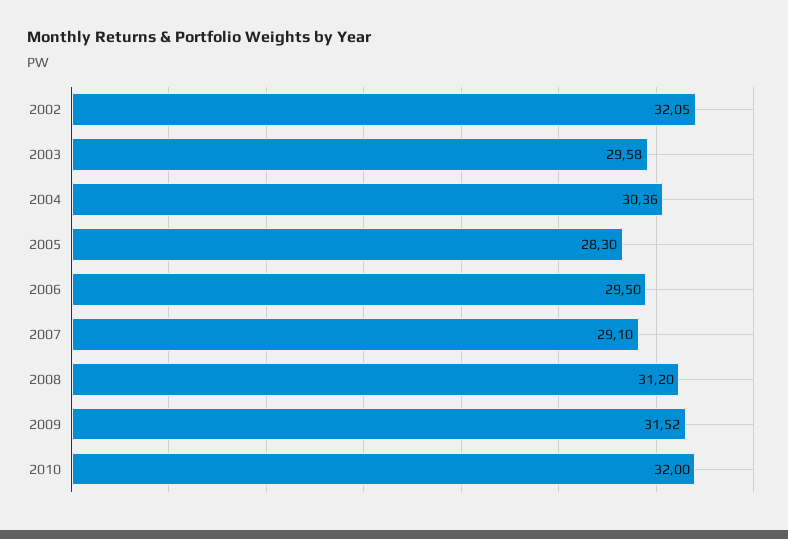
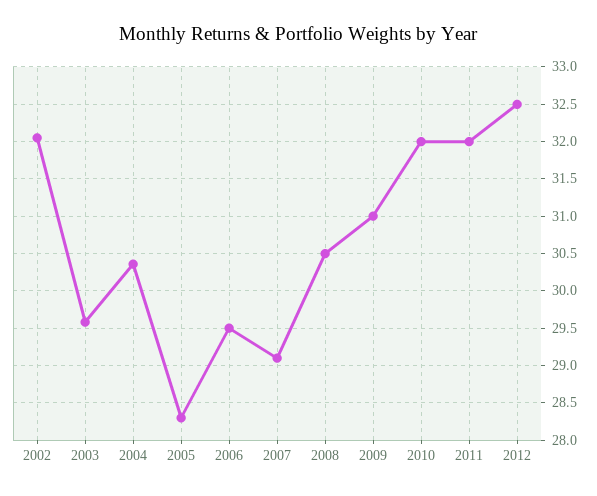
2008: 31.2 -> 30.5
2009: 31.52 -> 31
2011: none -> 32
2012: none -> 32.5

